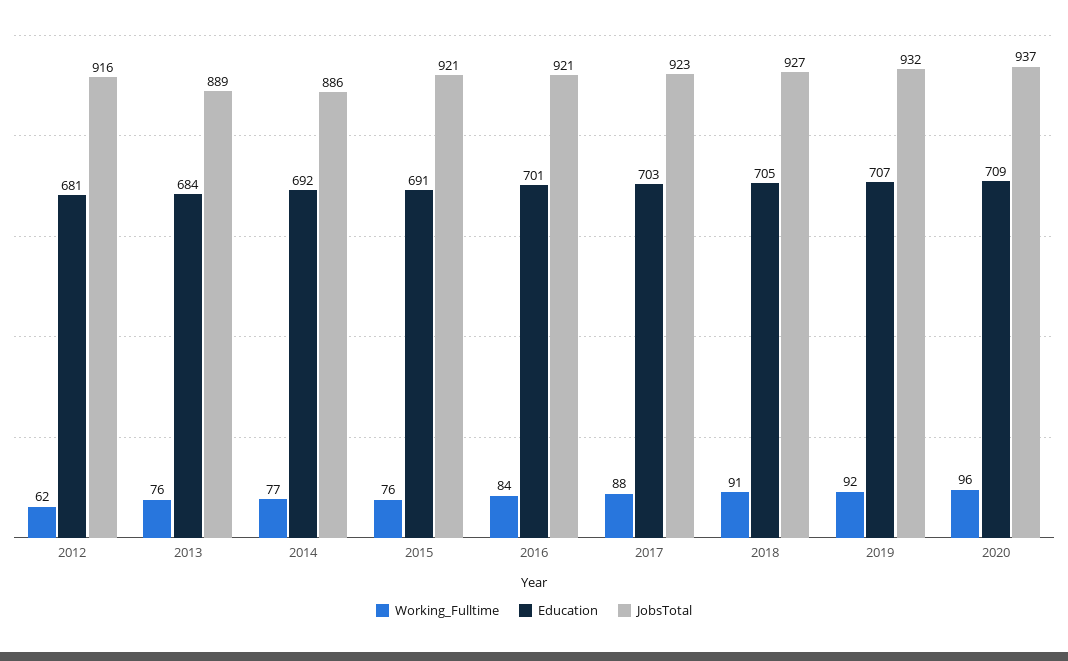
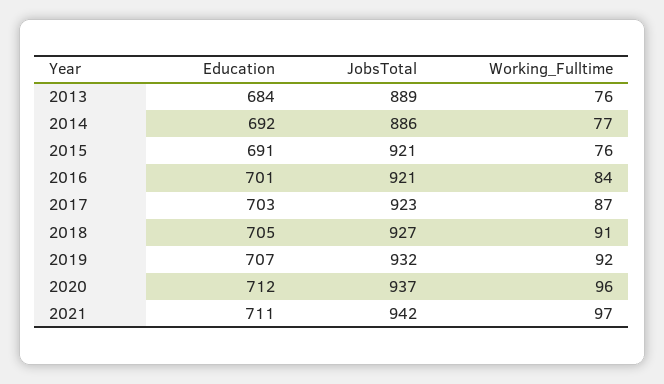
Working_Fulltime, 2012: 62 -> none
Education, 2012: 681 -> none
JobsTotal, 2012: 916 -> none
Working_Fulltime, 2017: 88 -> 87
Education, 2020: 709 -> 712
Education, 2021: none -> 711
JobsTotal, 2021: none -> 942
Working_Fulltime, 2021: none -> 97

